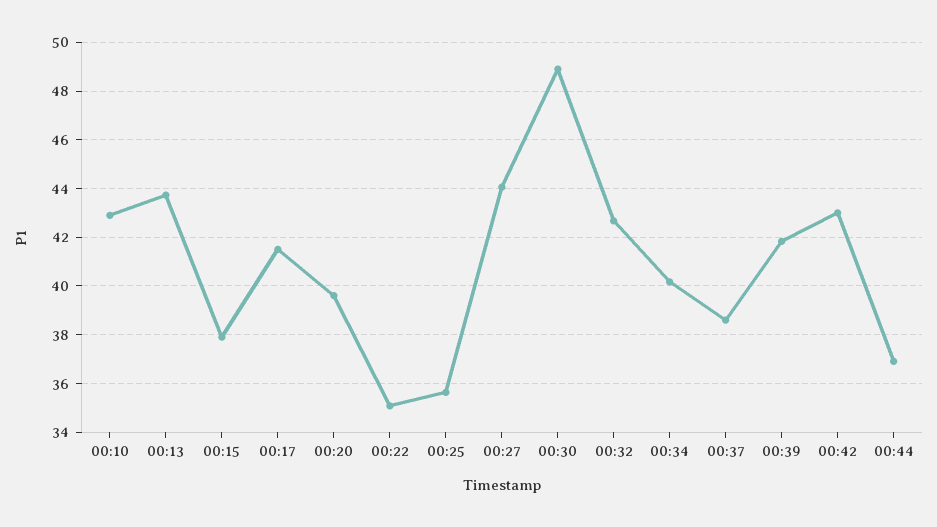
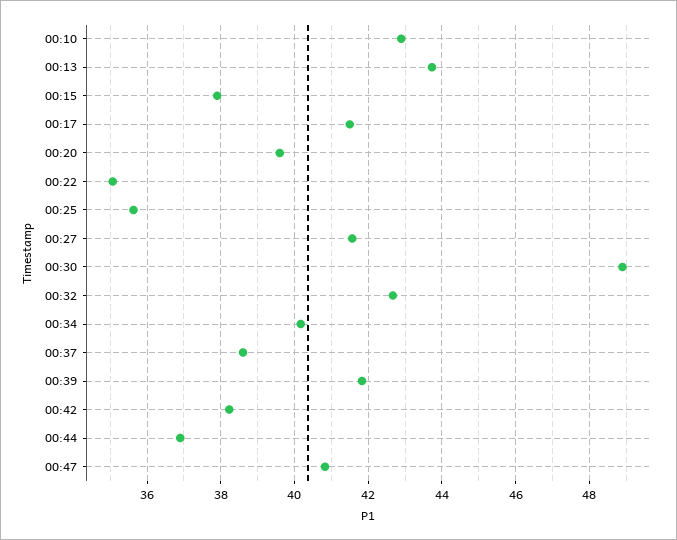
00:27: 44 -> 41.6
00:42: 43 -> 38.2
00:47: none -> 40.8

